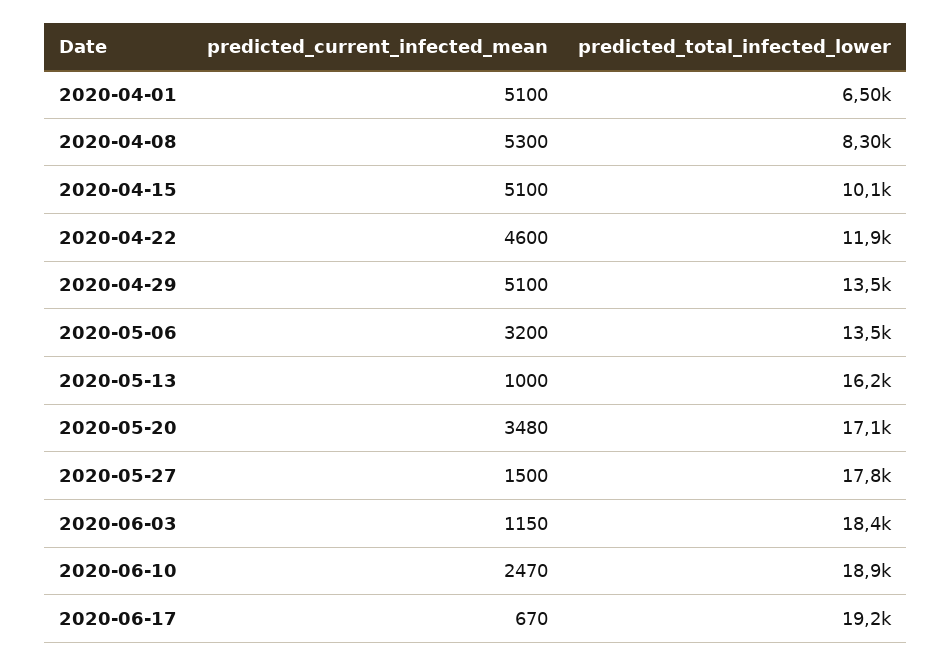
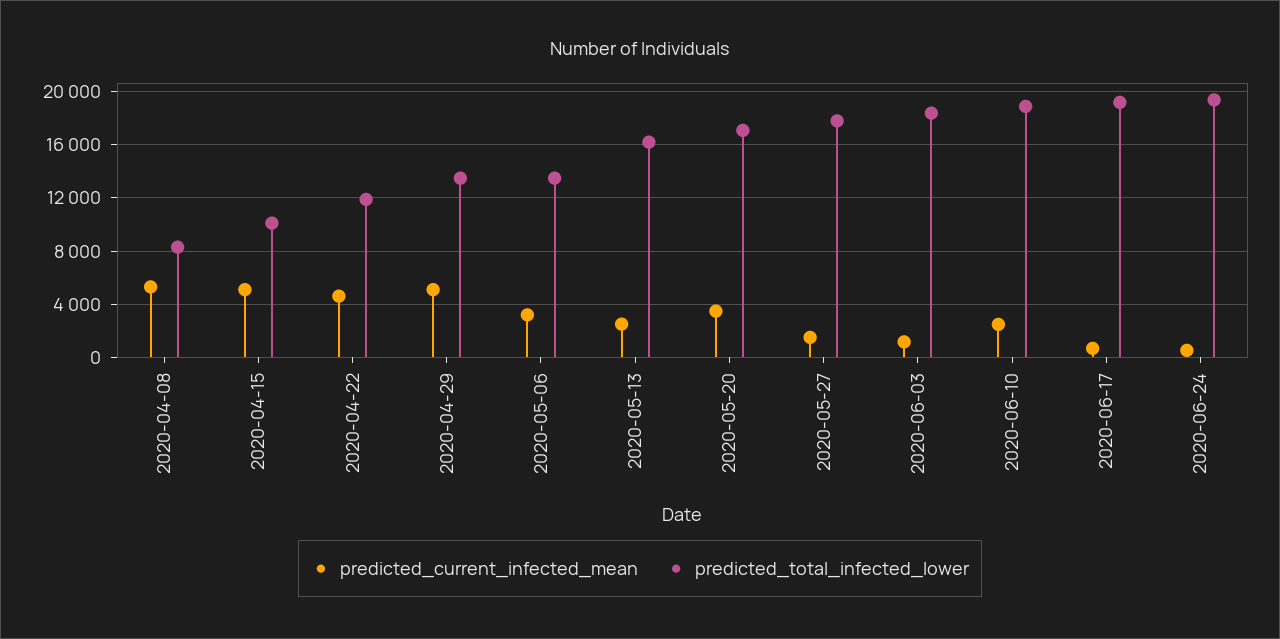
predicted_current_infected_mean, 2020-04-01: 5100 -> none
predicted_total_infected_lower, 2020-04-01: 6500 -> none
predicted_current_infected_mean, 2020-05-13: 1000 -> 2500
predicted_current_infected_mean, 2020-06-24: none -> 500
predicted_total_infected_lower, 2020-06-24: none -> 19500

